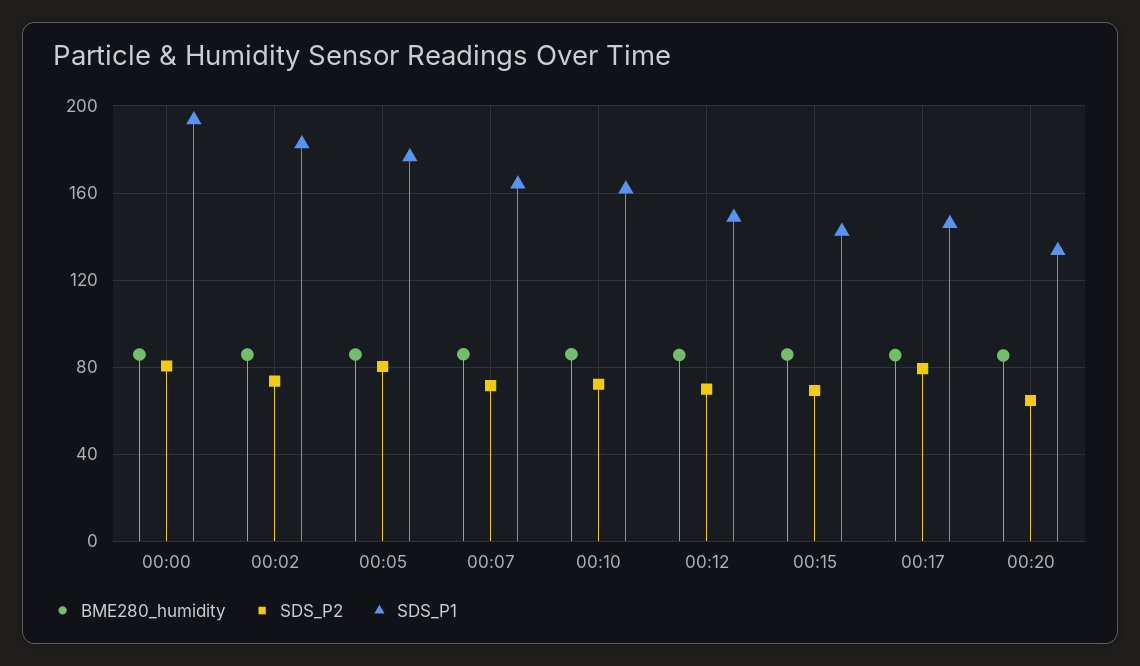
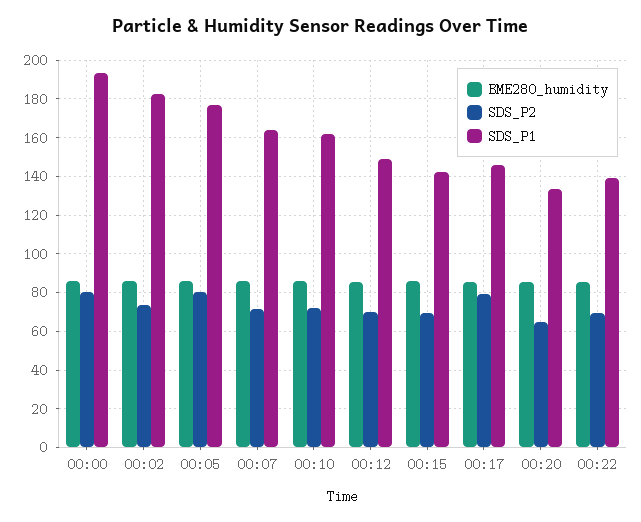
BME280_humidity, 00:22: none -> 85
SDS_P2, 00:22: none -> 70
SDS_P1, 00:22: none -> 140

